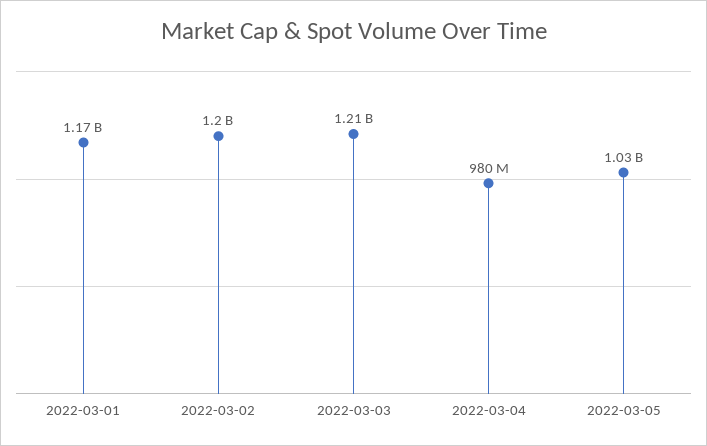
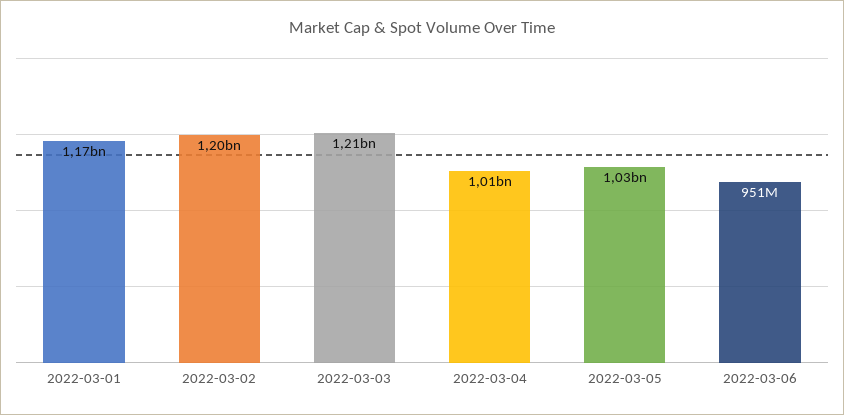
2022-03-04: 980000000 -> 1010000000
2022-03-06: none -> 951000000

